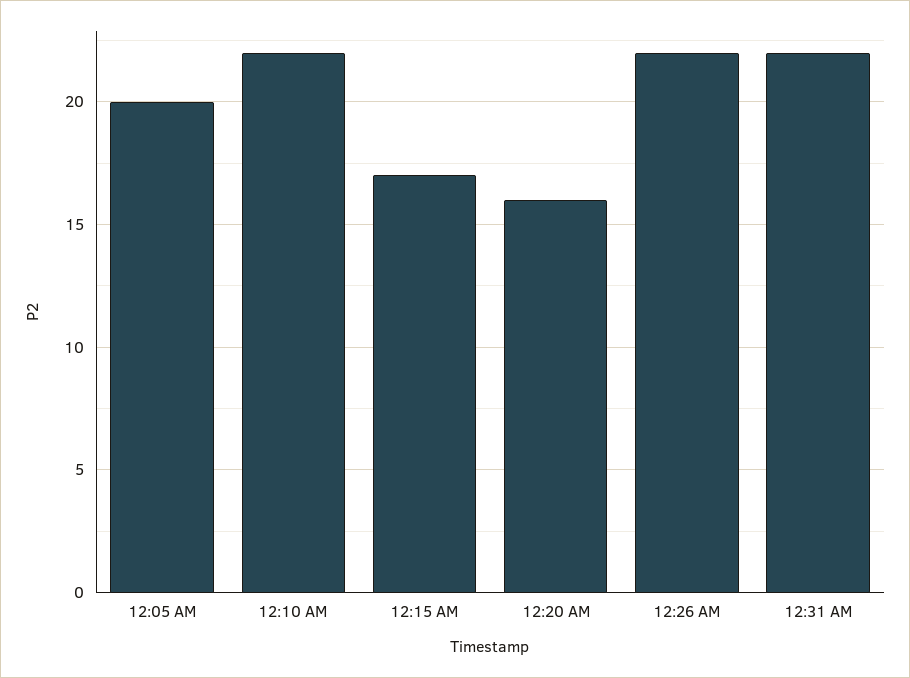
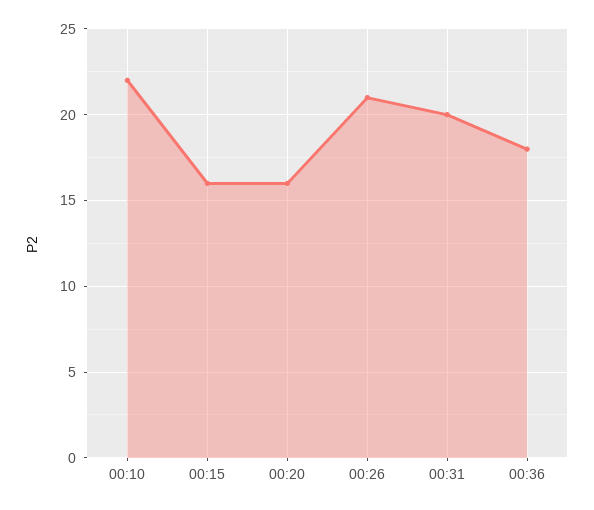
12:05 AM: 20 -> none
12:15 AM: 17 -> 16
12:26 AM: 22 -> 21
12:31 AM: 22 -> 20
00:36: none -> 18

